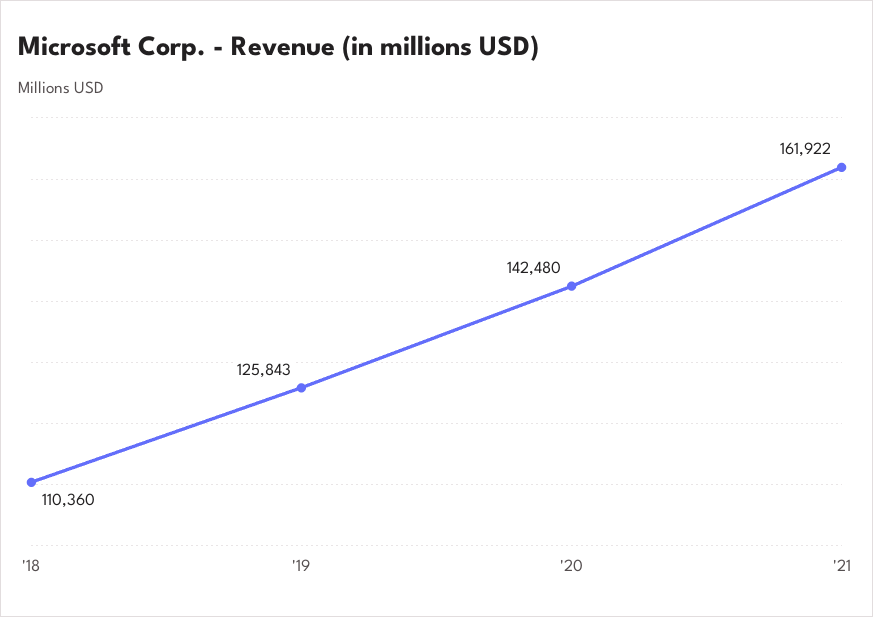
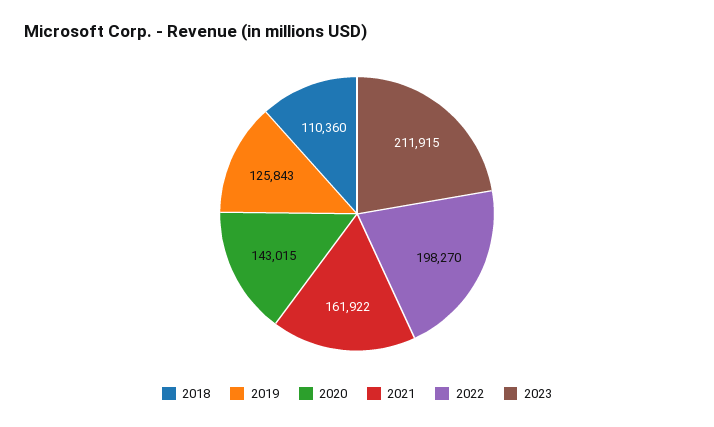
'20: 142480 -> 143015
2022: none -> 198270
2023: none -> 211915

